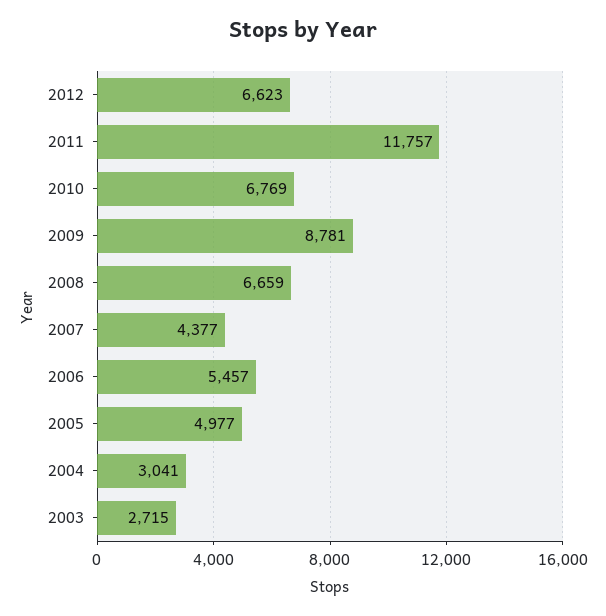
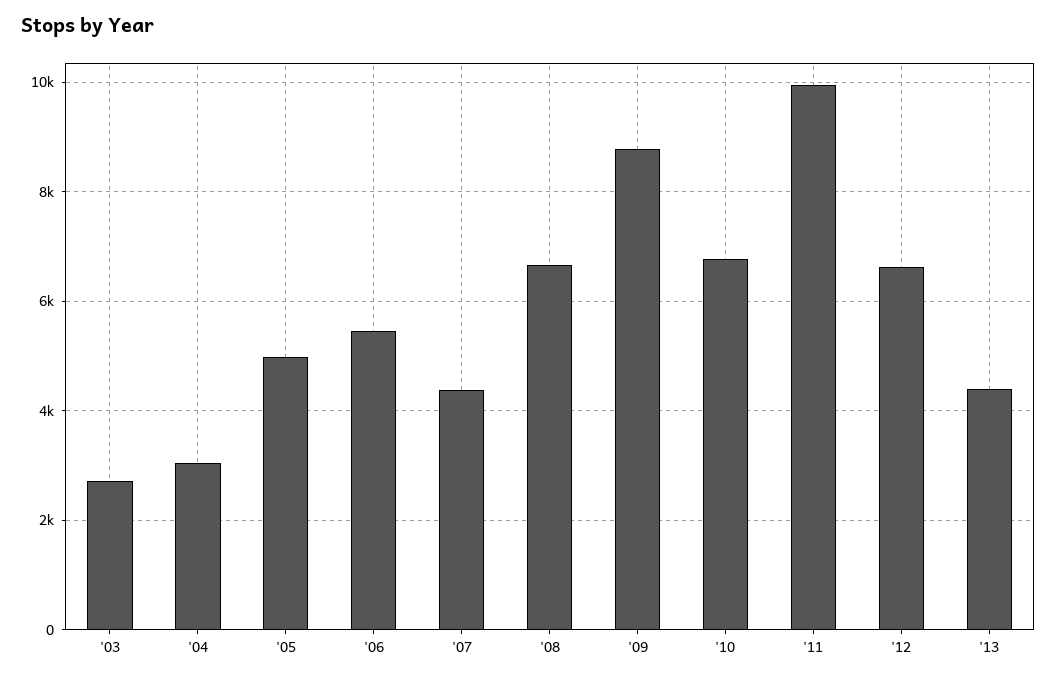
2011: 11757 -> 10000
'13: none -> 4400

